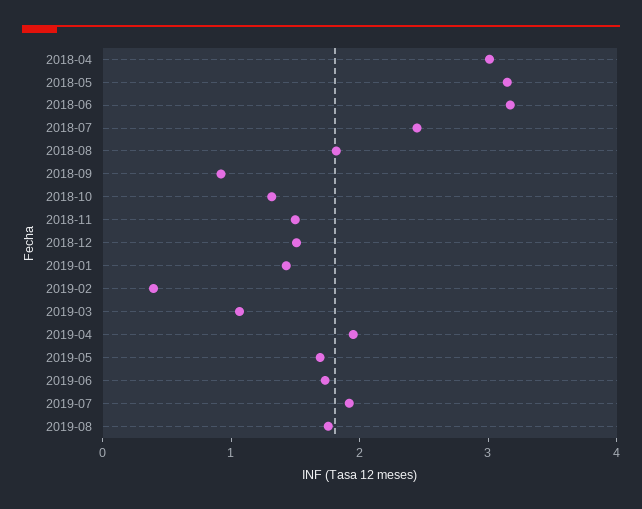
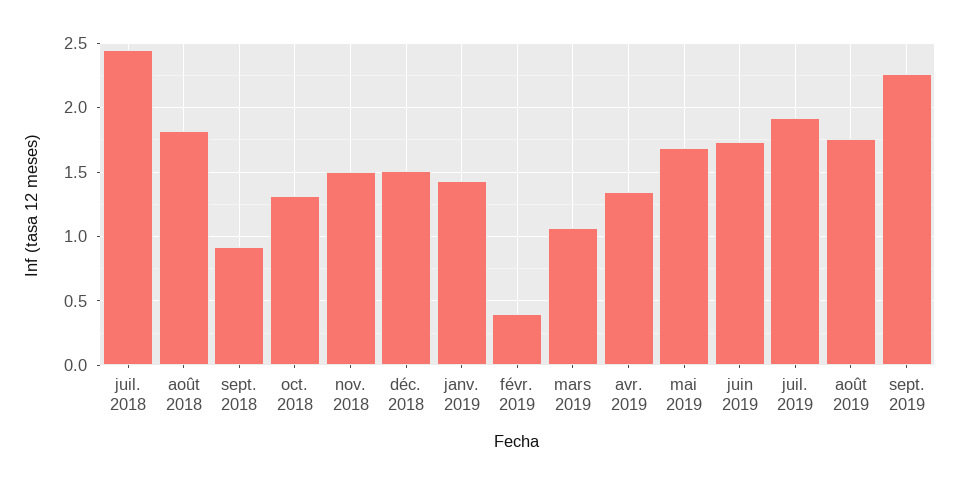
2018-04: 3 -> none
2018-05: 3.2 -> none
2018-06: 3.2 -> none
2019-04: 2 -> 1.35
sept. 2019: none -> 2.25

